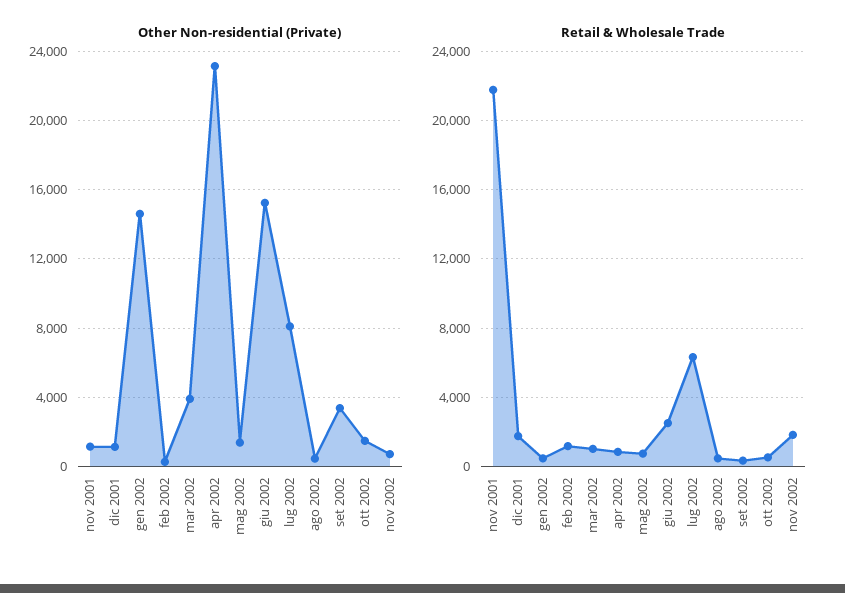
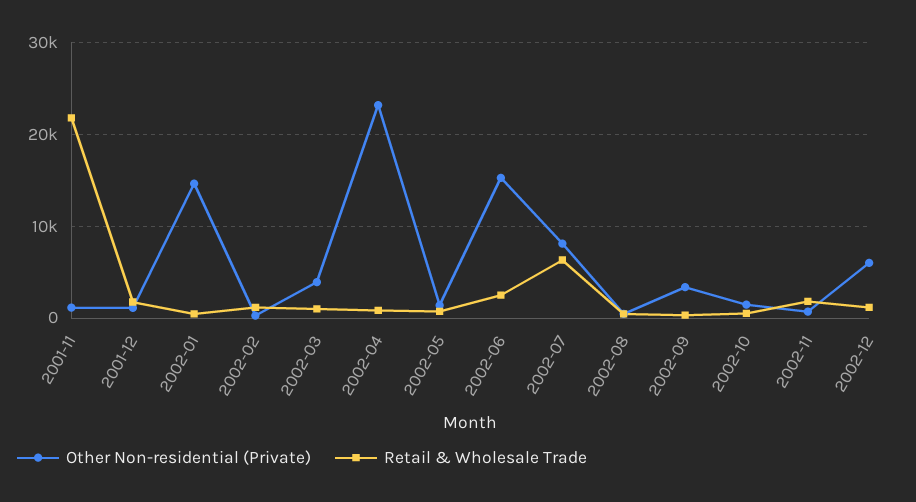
Other Non-residential (Private), 2002-12: none -> 6000
Retail & Wholesale Trade, 2002-12: none -> 1000

